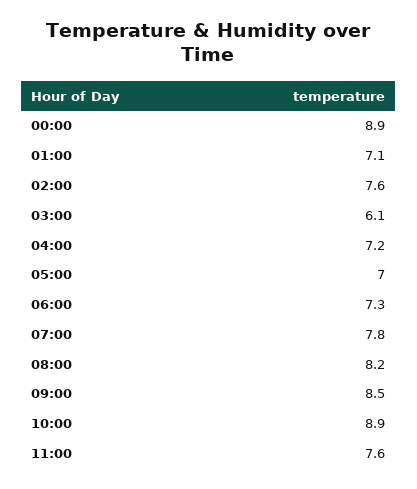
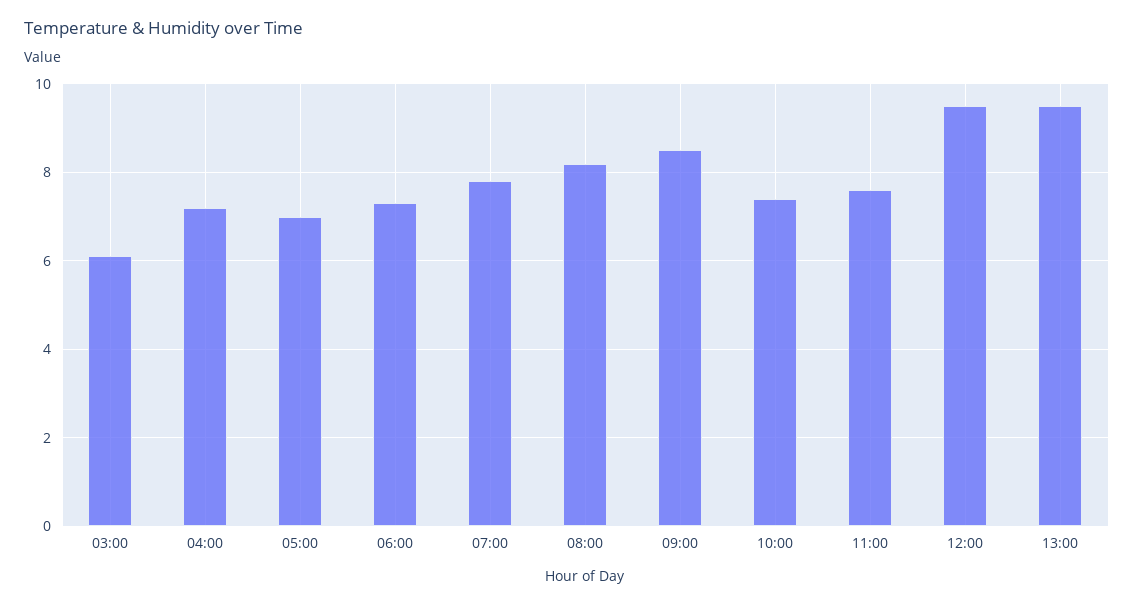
00:00: 8.9 -> none
01:00: 7.1 -> none
02:00: 7.6 -> none
10:00: 8.9 -> 7.5
12:00: none -> 9.5
13:00: none -> 9.5

